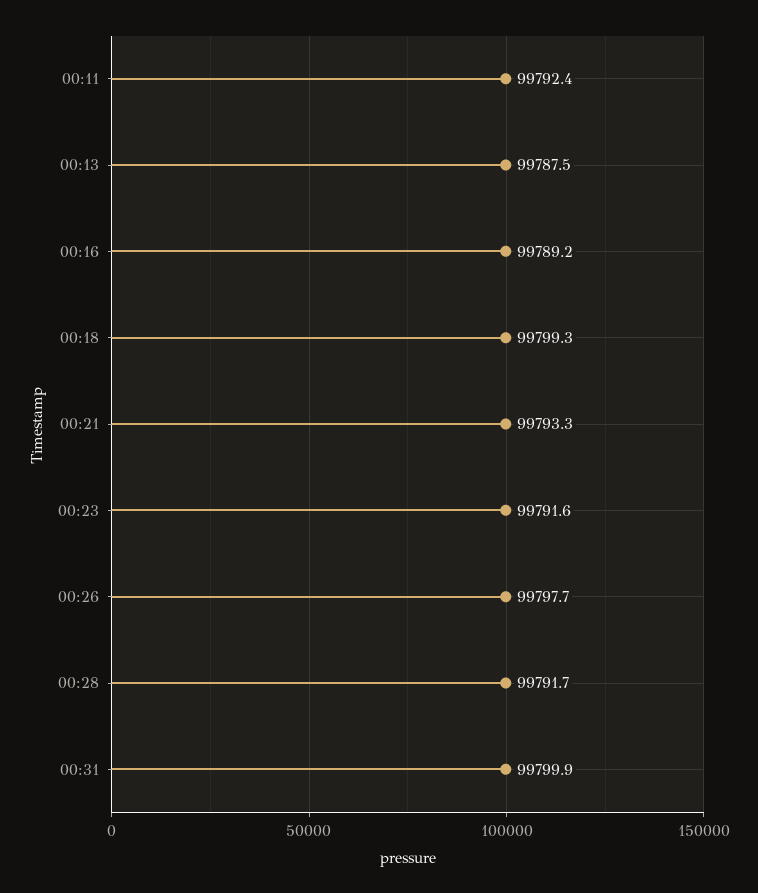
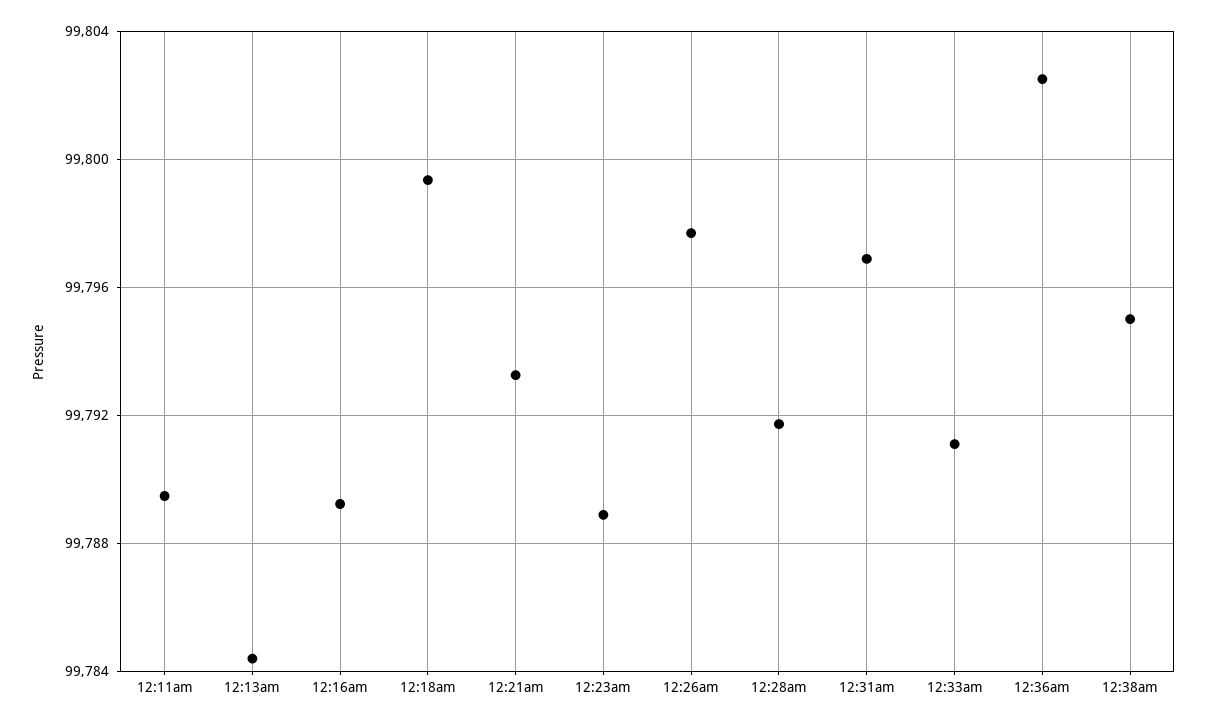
00:11: 99792.4 -> 99789.5
00:13: 99787.5 -> 99784.5
00:23: 99791.6 -> 99789
00:31: 99799.9 -> 99797
12:33am: none -> 99791
12:36am: none -> 99802.5
12:38am: none -> 99795

